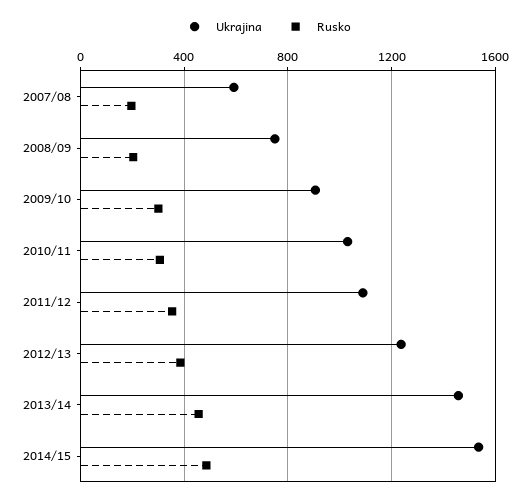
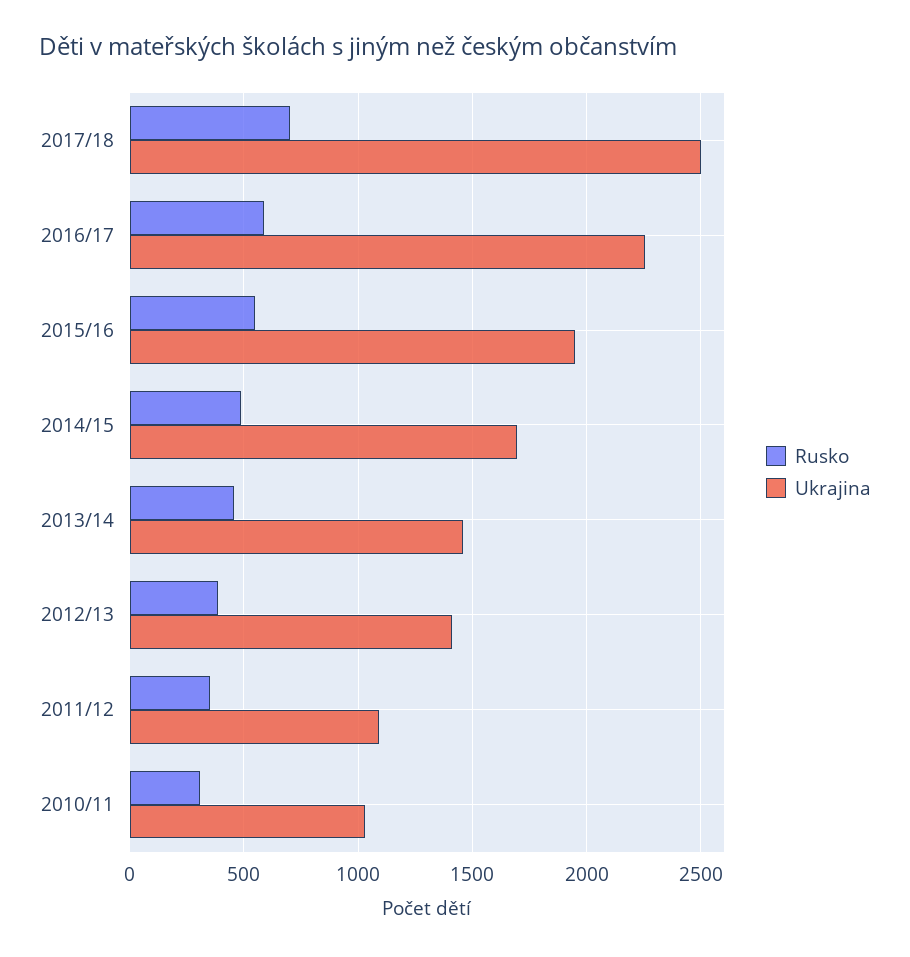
Ukrajina, 2007/08: 600 -> none
Rusko, 2007/08: 200 -> none
Ukrajina, 2008/09: 750 -> none
Rusko, 2008/09: 200 -> none
Ukrajina, 2009/10: 900 -> none
Rusko, 2009/10: 300 -> none
Ukrajina, 2012/13: 1250 -> 1400
Ukrajina, 2014/15: 1550 -> 1700
Rusko, 2017/18: none -> 700
Ukrajina, 2017/18: none -> 2500
Rusko, 2016/17: none -> 600
Ukrajina, 2016/17: none -> 2250
Rusko, 2015/16: none -> 550
Ukrajina, 2015/16: none -> 1950

